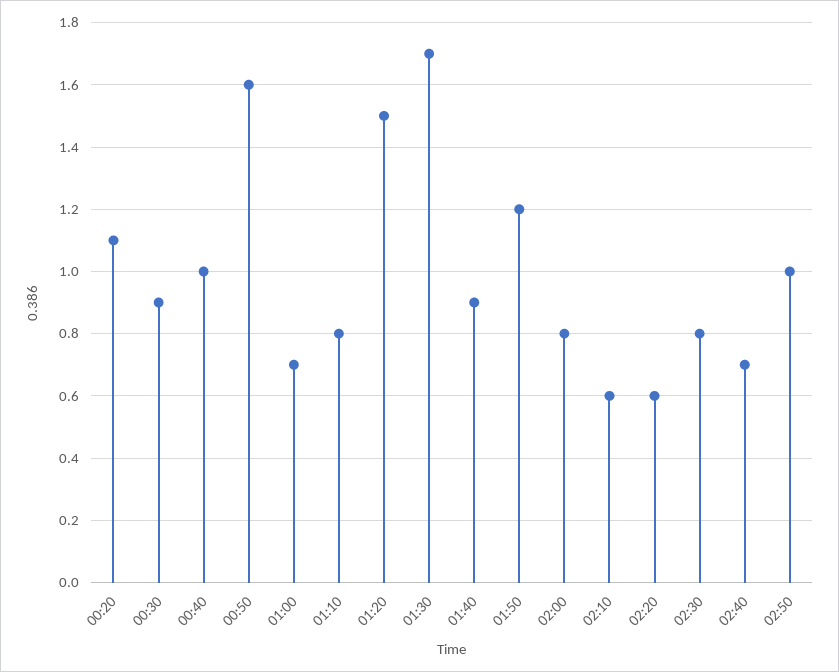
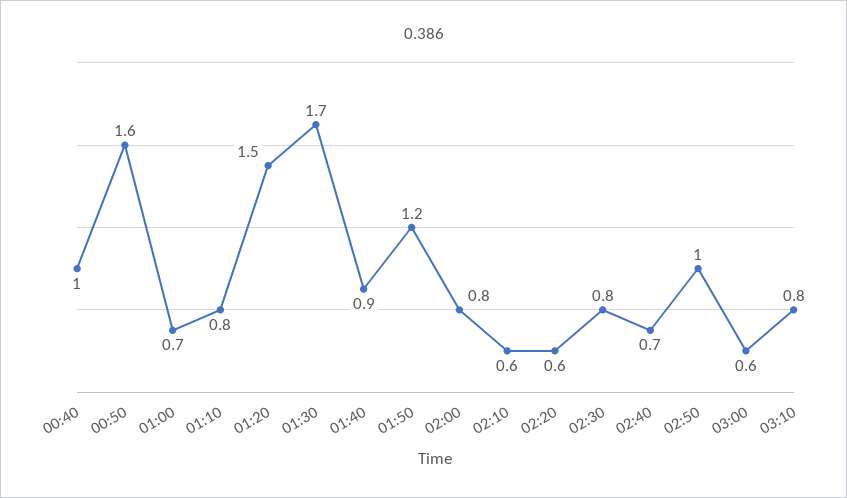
00:20: 1.1 -> none
00:30: 0.9 -> none
03:00: none -> 0.6
03:10: none -> 0.8

